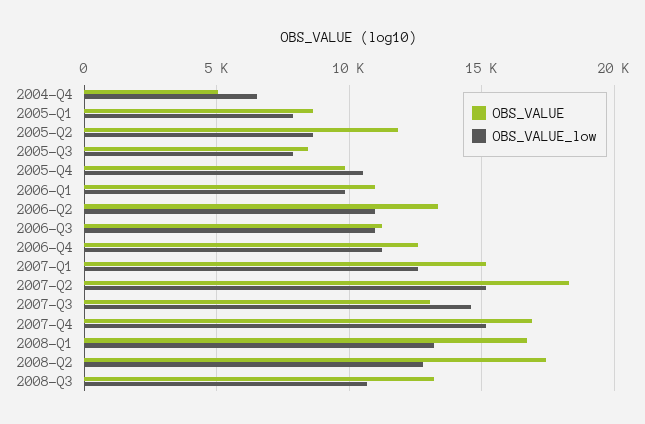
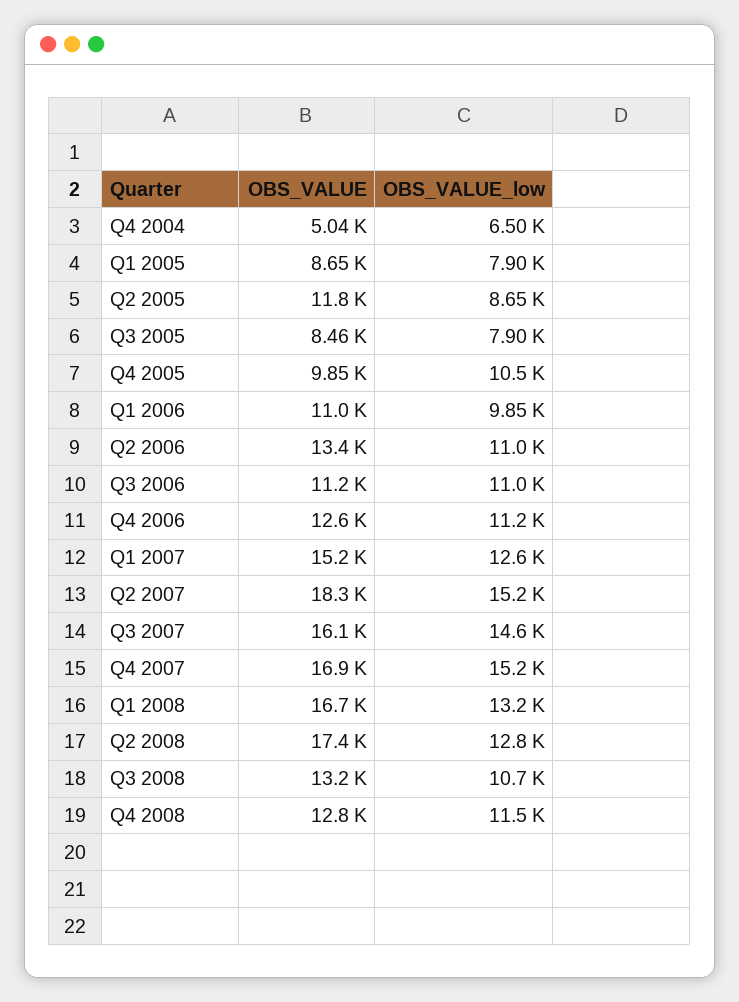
OBS_VALUE, 2007-Q3: 13000 -> 16100
OBS_VALUE, Q4 2008: none -> 12800
OBS_VALUE_low, Q4 2008: none -> 11500

